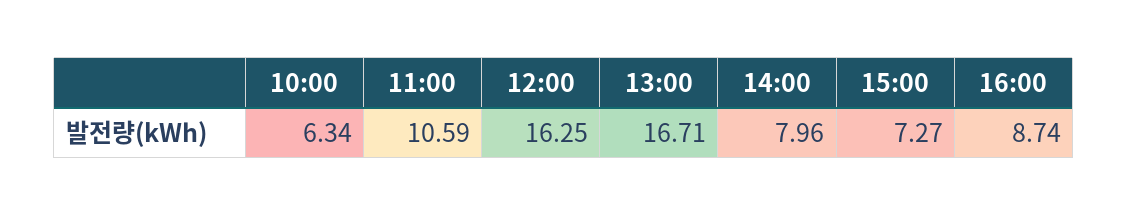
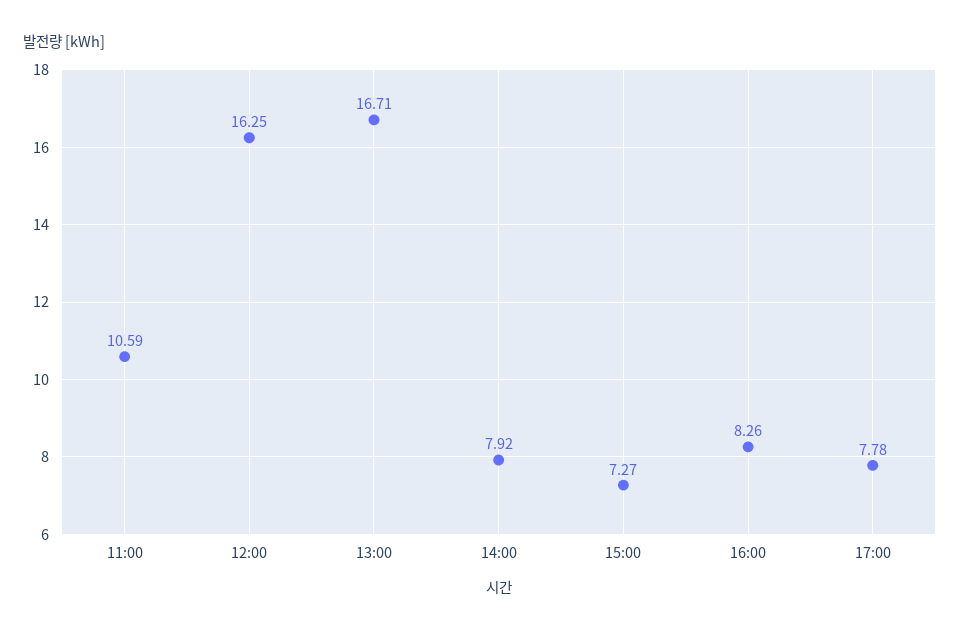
10:00: 6.34 -> none
14:00: 7.96 -> 7.92
16:00: 8.74 -> 8.26
17:00: none -> 7.78

